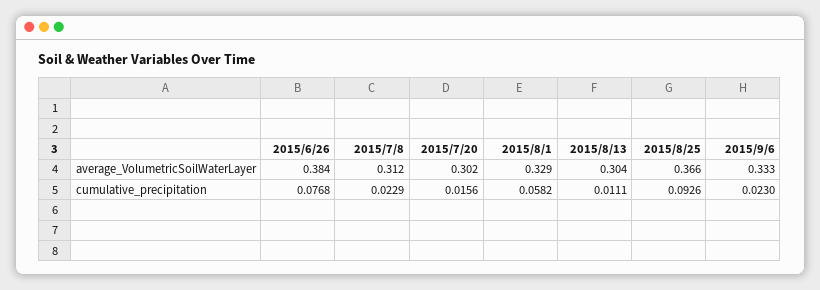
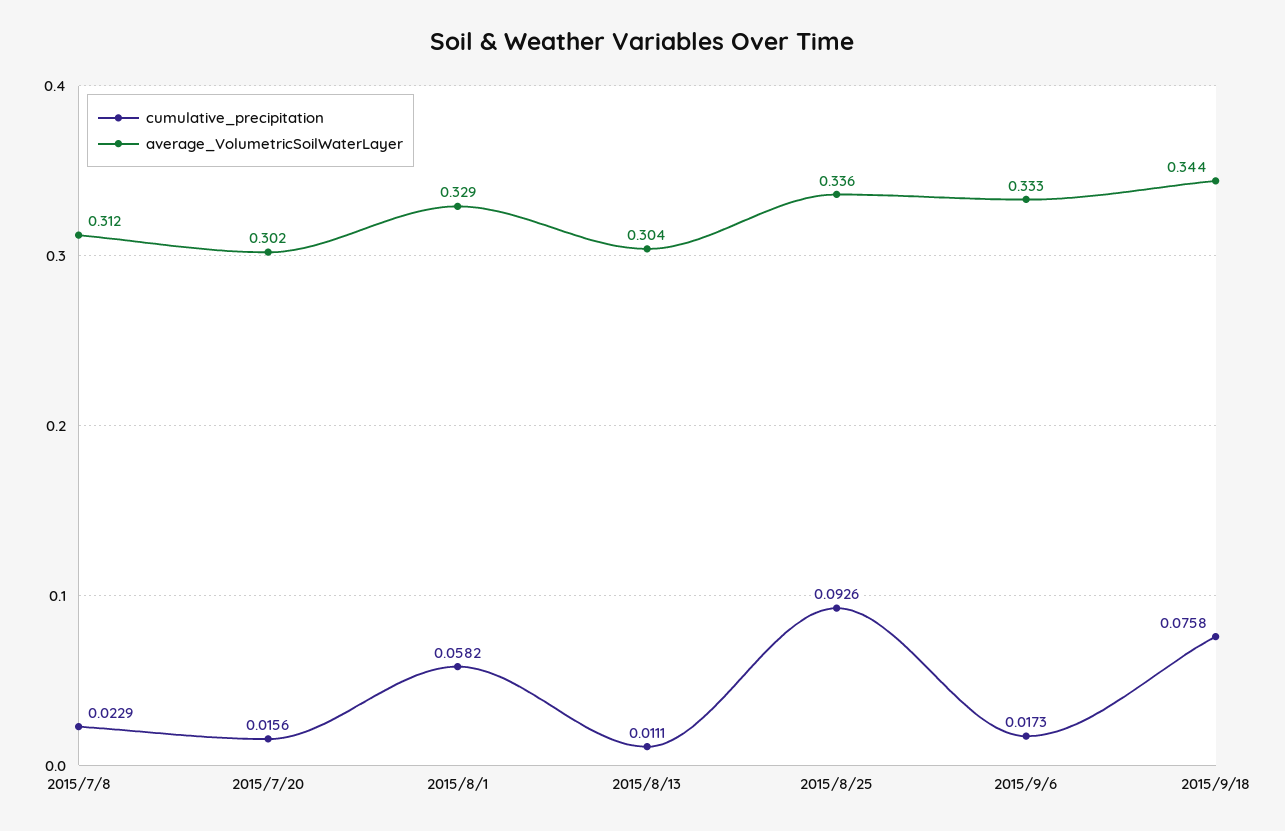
average_VolumetricSoilWaterLayer, 2015/6/26: 0.384 -> none
average_VolumetricSoilWaterLayer, 2015/8/25: 0.366 -> 0.336
cumulative_precipitation, 2015/6/26: 0.0768 -> none
cumulative_precipitation, 2015/9/6: 0.023 -> 0.0173
cumulative_precipitation, 2015/9/18: none -> 0.0758
average_VolumetricSoilWaterLayer, 2015/9/18: none -> 0.344

